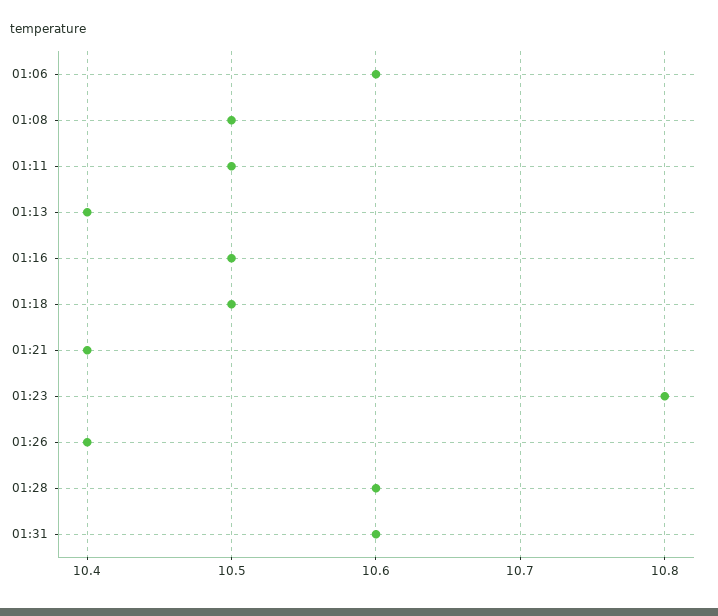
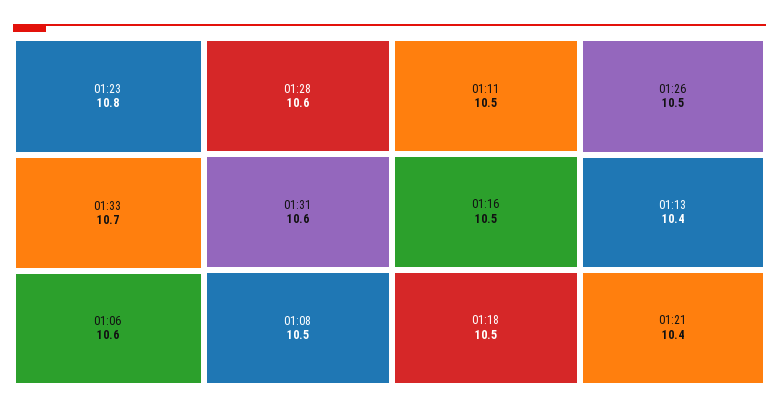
01:26: 10.4 -> 10.5
01:33: none -> 10.7

